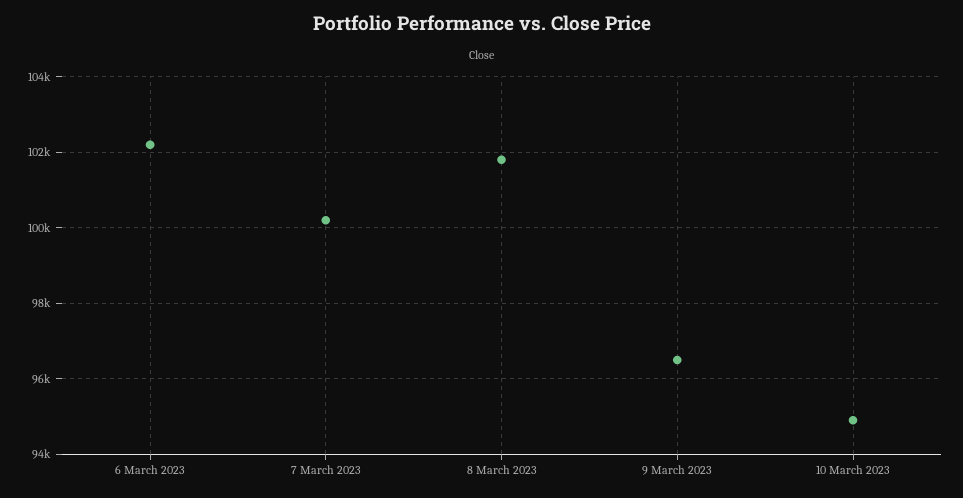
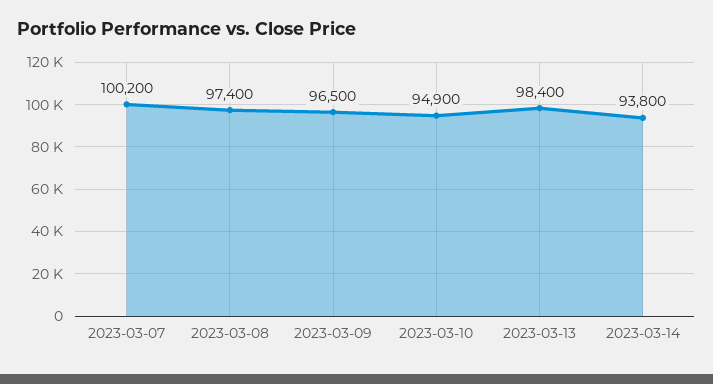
6 March 2023: 102200 -> none
8 March 2023: 101800 -> 97400
2023-03-13: none -> 98400
2023-03-14: none -> 93800

